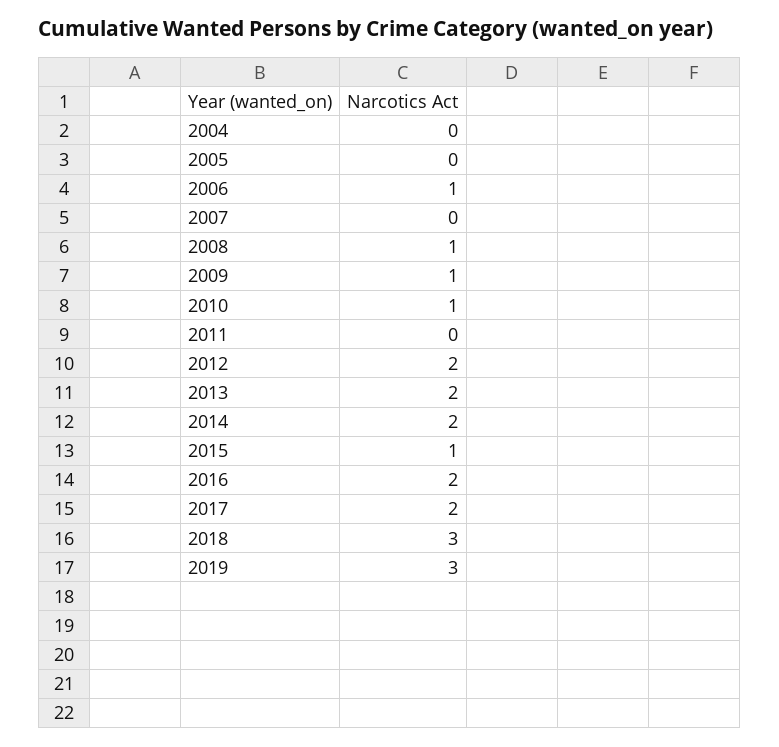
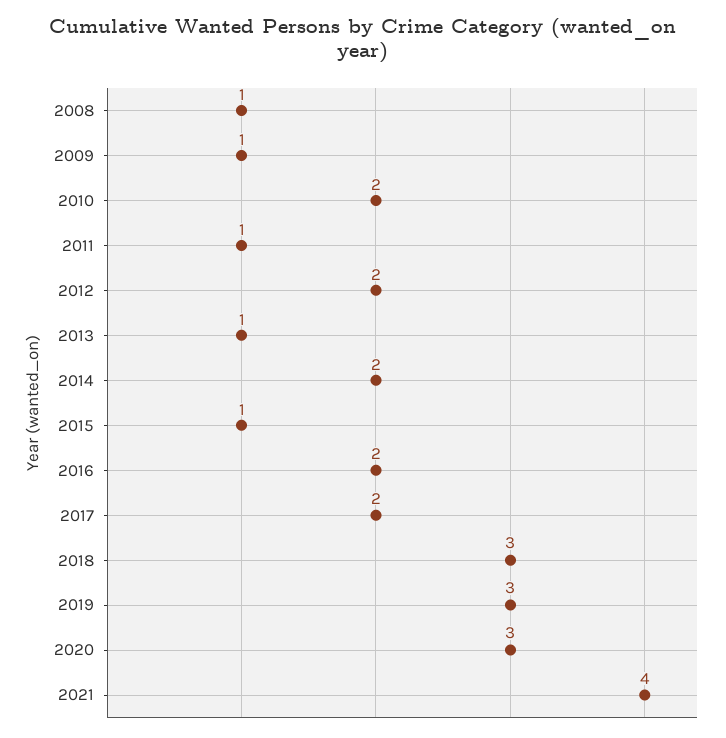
2004: 0 -> none
2005: 0 -> none
2006: 1 -> none
2007: 0 -> none
2010: 1 -> 2
2011: 0 -> 1
2013: 2 -> 1
2020: none -> 3
2021: none -> 4

